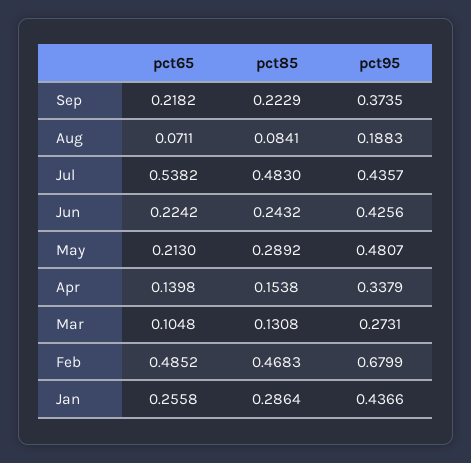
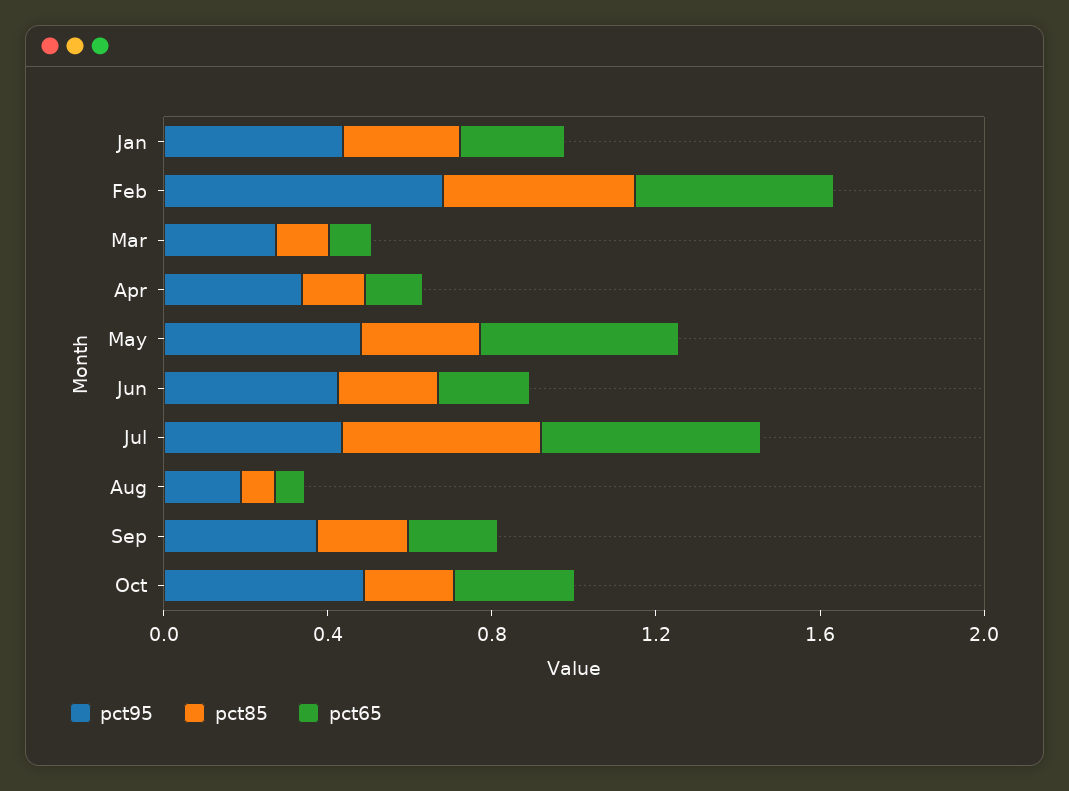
pct65, May: 0.213 -> 0.5
pct95, Oct: none -> 0.5
pct85, Oct: none -> 0.2
pct65, Oct: none -> 0.3

